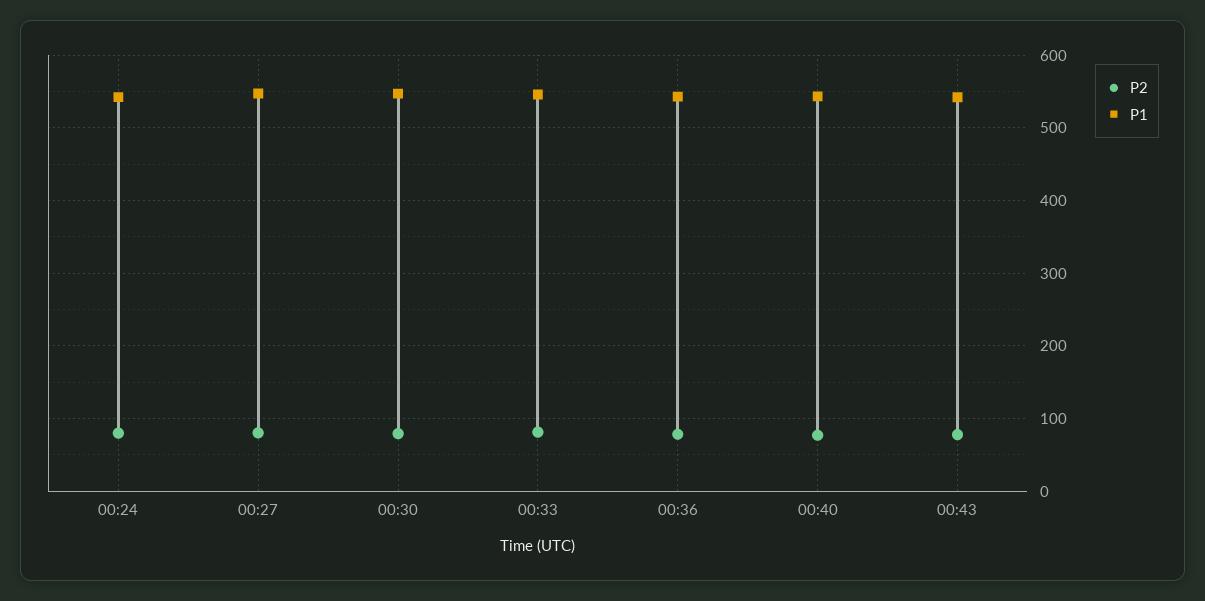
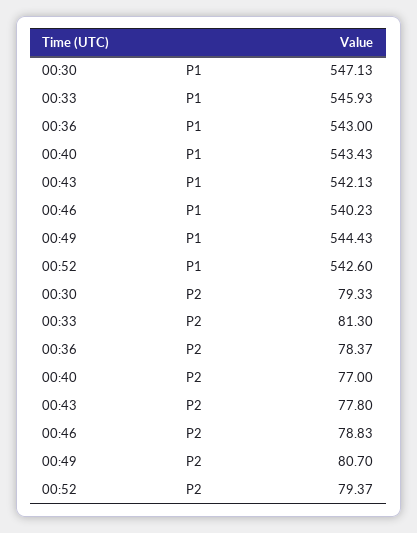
P2, 00:24: 80 -> none
P1, 00:24: 540 -> none
P2, 00:27: 80 -> none
P1, 00:27: 550 -> none
P1, 00:46: none -> 540.23
P1, 00:49: none -> 544.43
P1, 00:52: none -> 542.6
P2, 00:46: none -> 78.83
P2, 00:49: none -> 80.7
P2, 00:52: none -> 79.37

